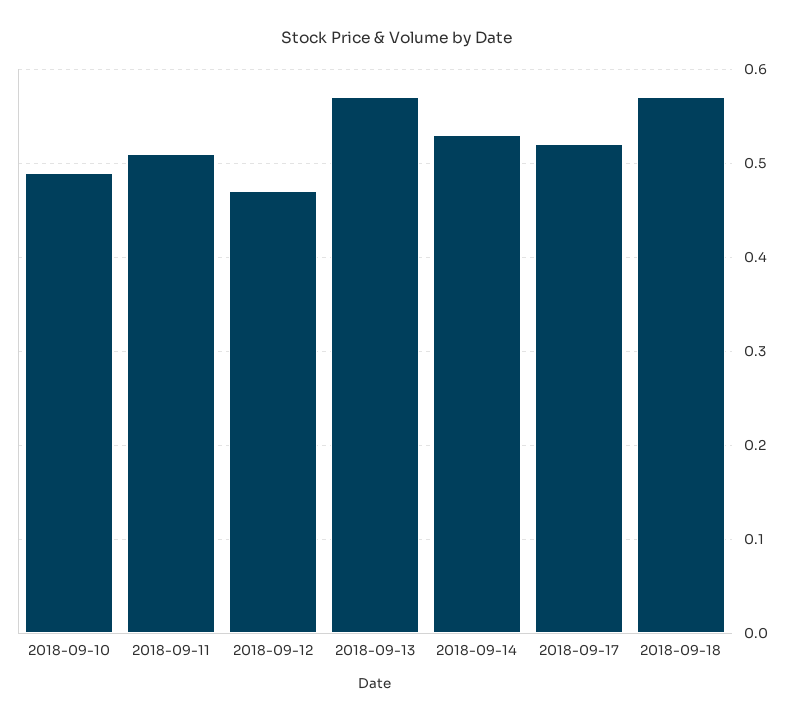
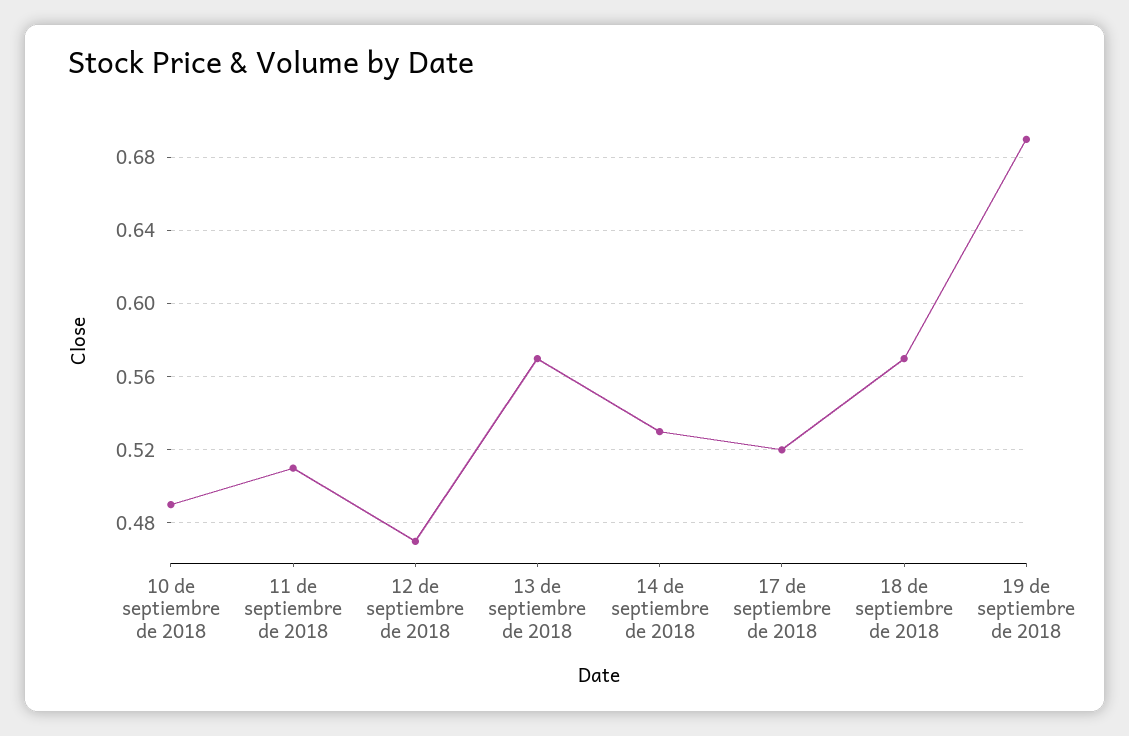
19 de septiembre de 2018: none -> 0.69

